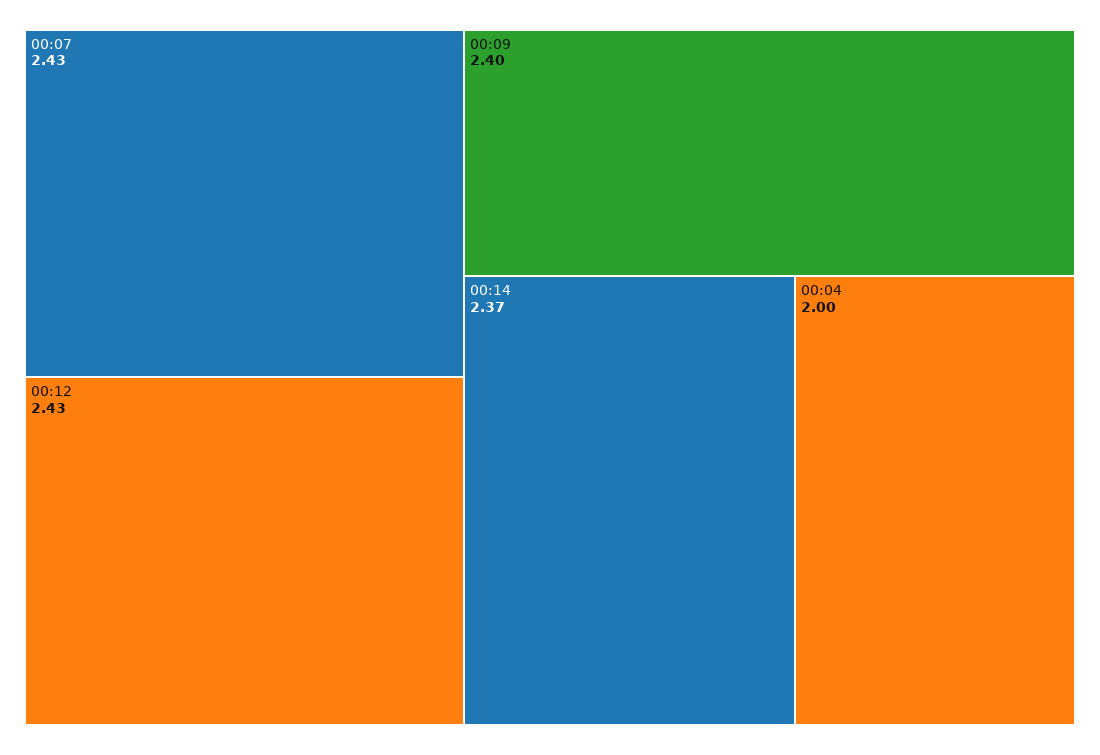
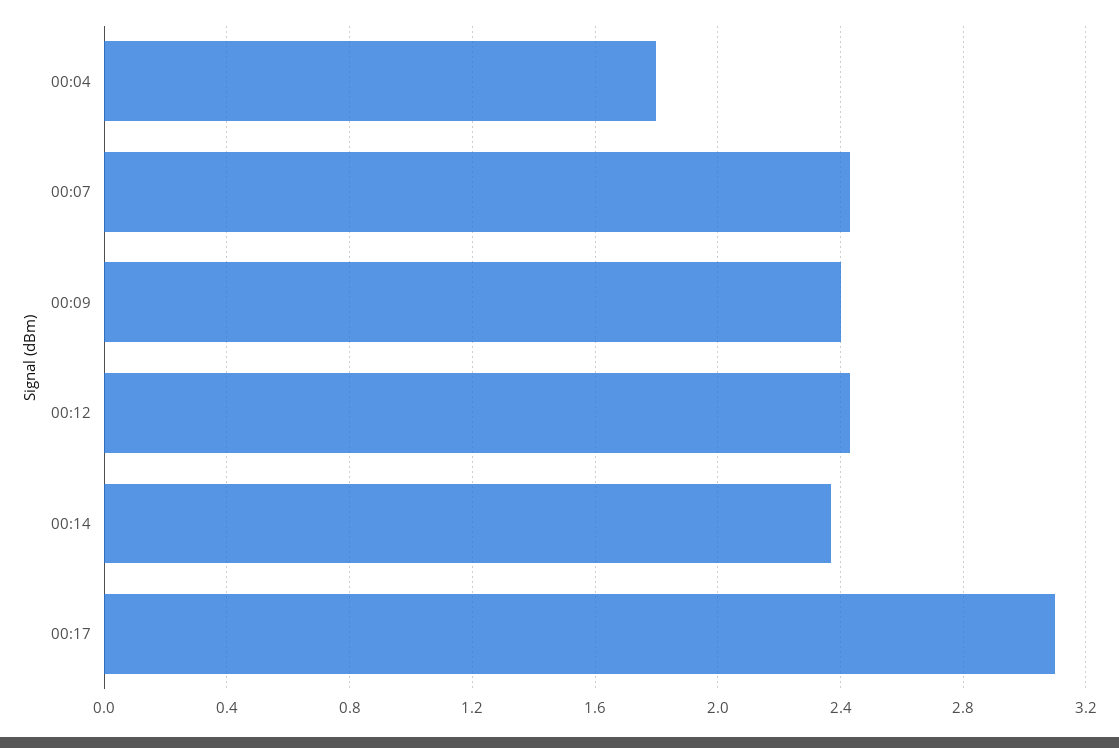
00:04: 2 -> 1.8
00:17: none -> 3.1

